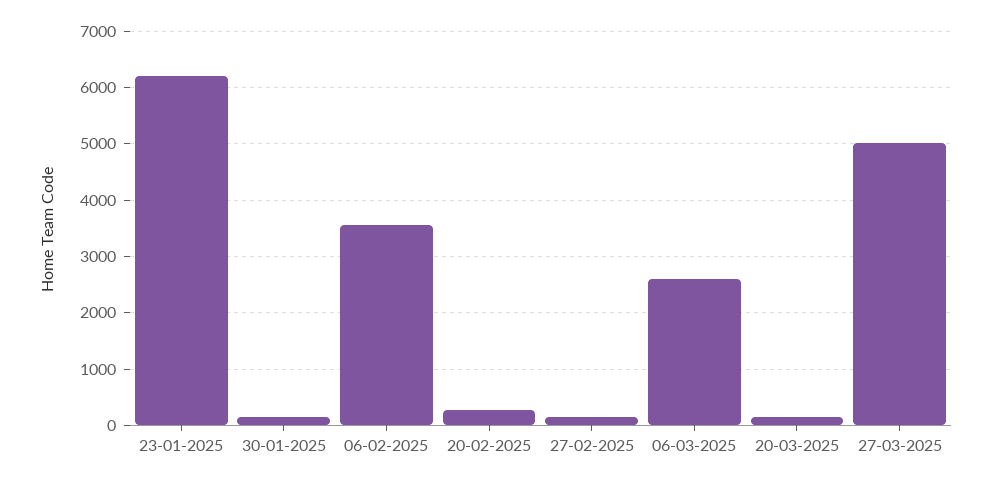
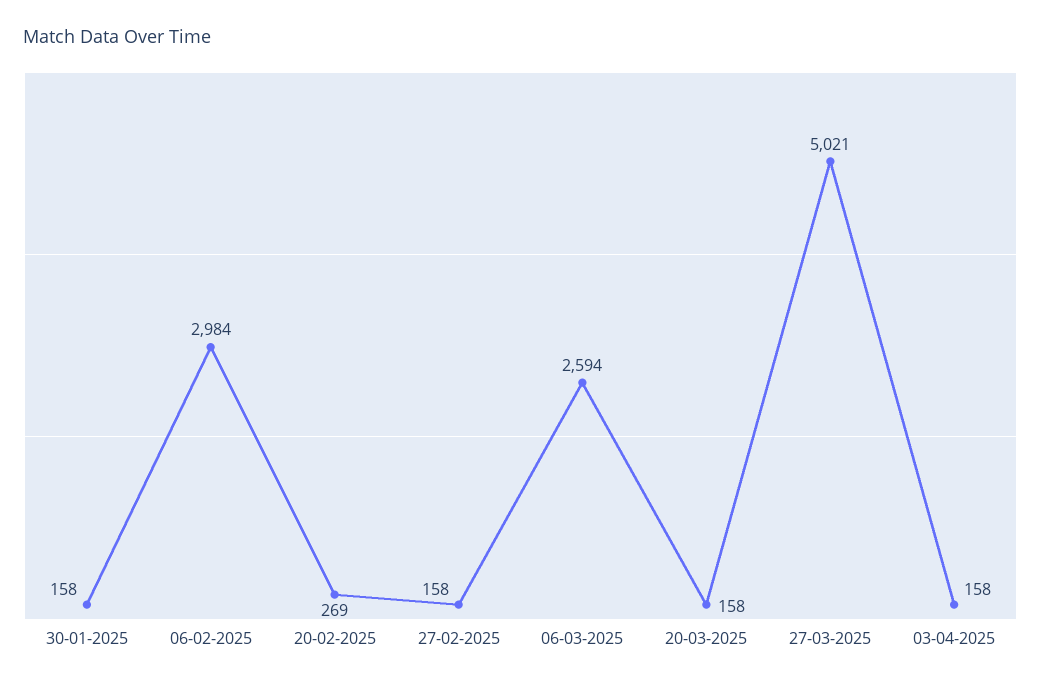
23-01-2025: 6200 -> none
06-02-2025: 3600 -> 2984
03-04-2025: none -> 158

